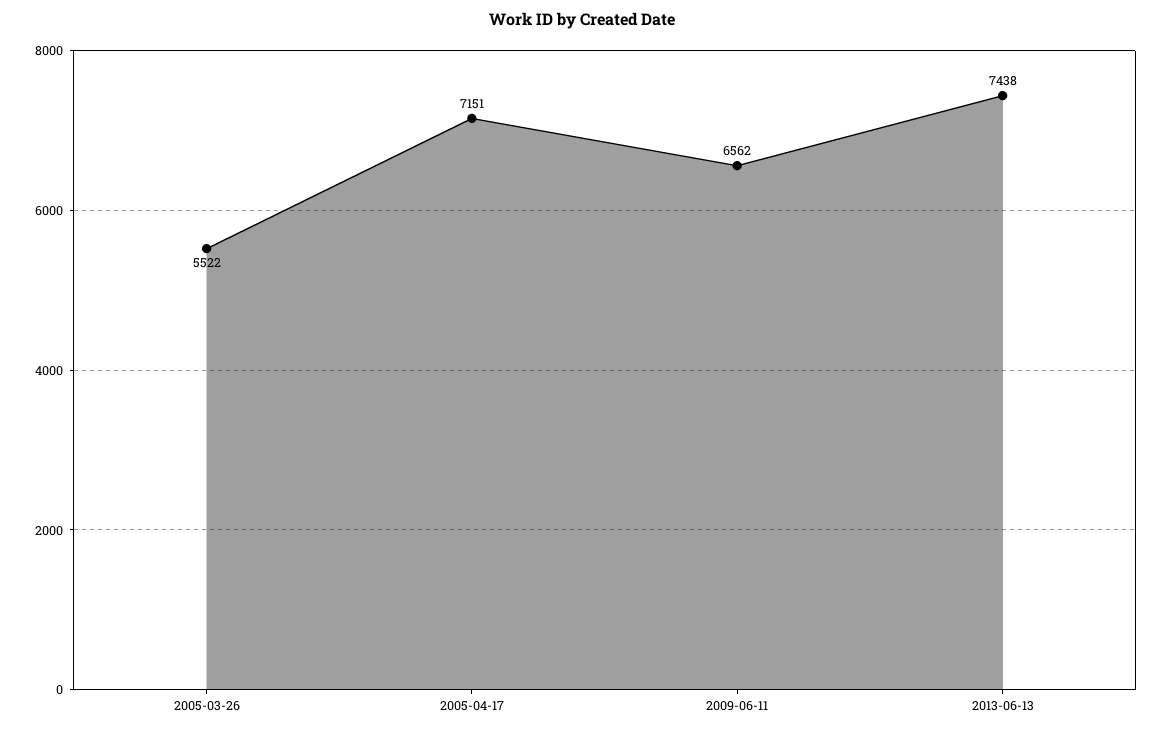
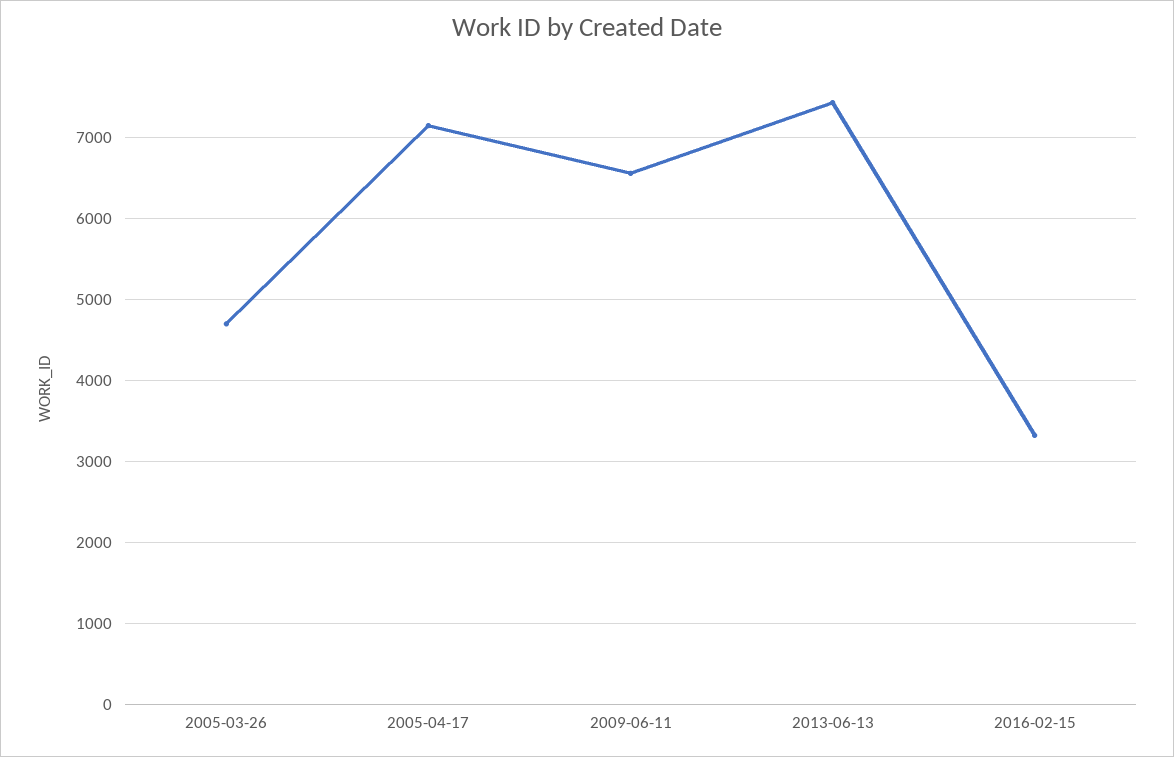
2005-03-26: 5522 -> 4700
2016-02-15: none -> 3300

